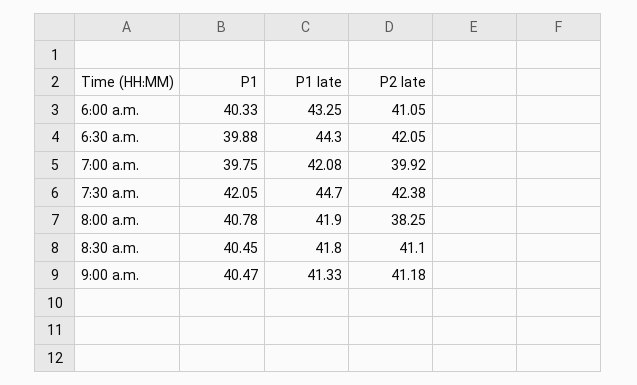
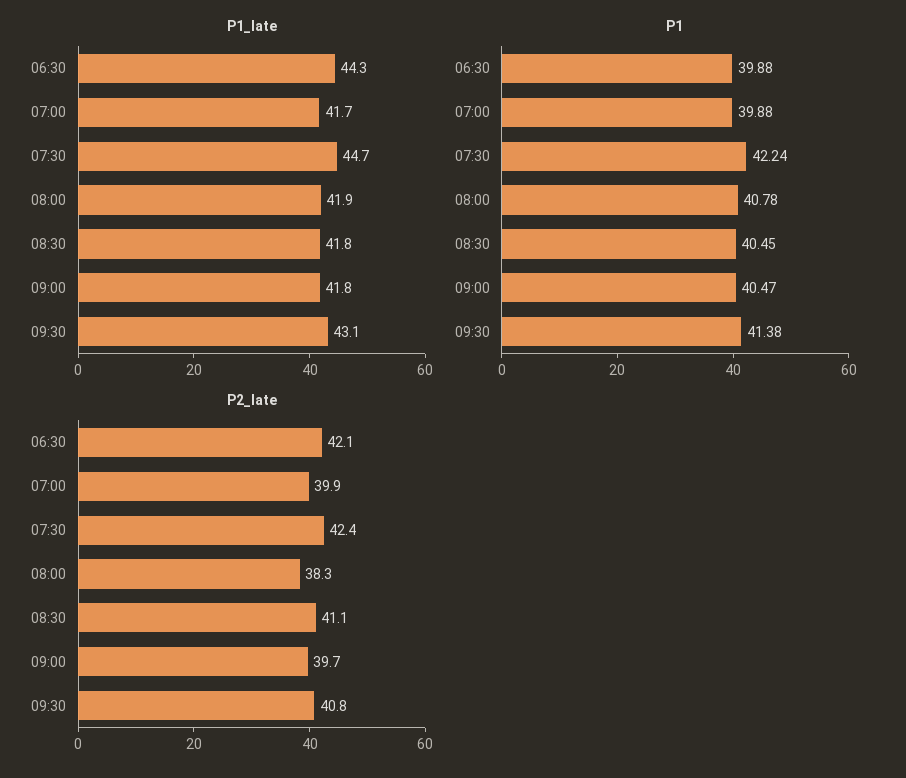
P1, 6:00 a.m.: 40.33 -> none
P1 late, 6:00 a.m.: 43.25 -> none
P2 late, 6:00 a.m.: 41.05 -> none
P1, 7:00 a.m.: 39.75 -> 39.88
P1 late, 7:00 a.m.: 42.08 -> 41.7
P1, 7:30 a.m.: 42.05 -> 42.24
P1 late, 9:00 a.m.: 41.33 -> 41.8
P2 late, 9:00 a.m.: 41.18 -> 39.7
P1 late, 09:30: none -> 43.1
P1, 09:30: none -> 41.38
P2 late, 09:30: none -> 40.8

